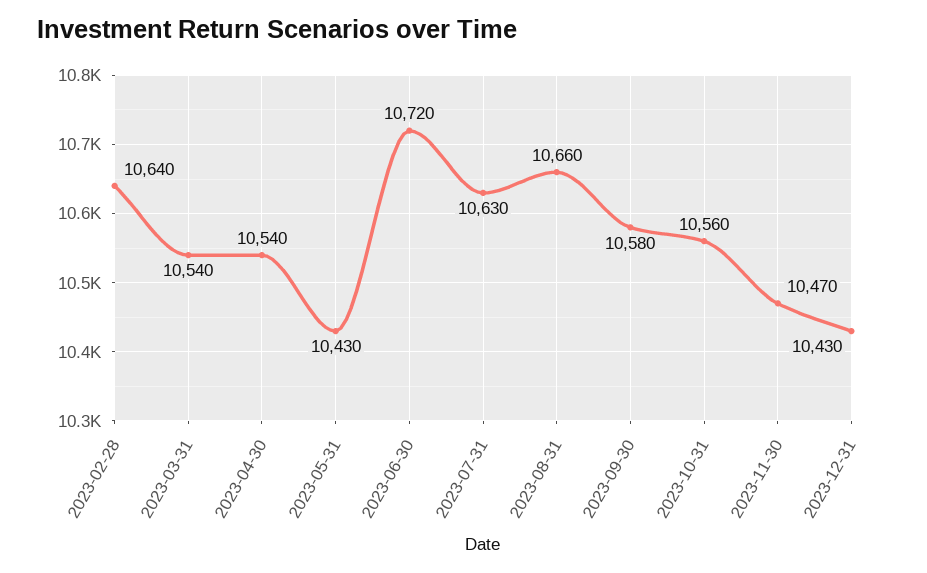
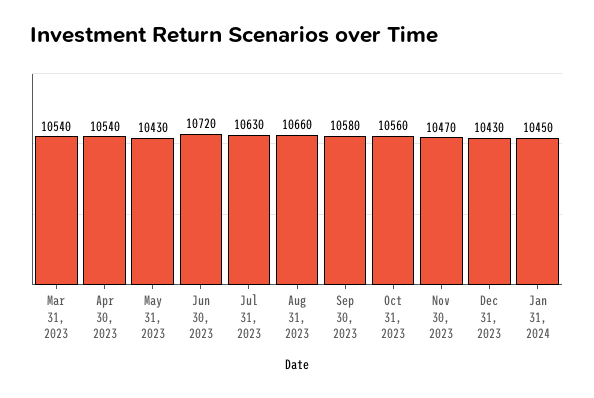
2023-02-28: 10640 -> none
Jan 31, 2024: none -> 10450

